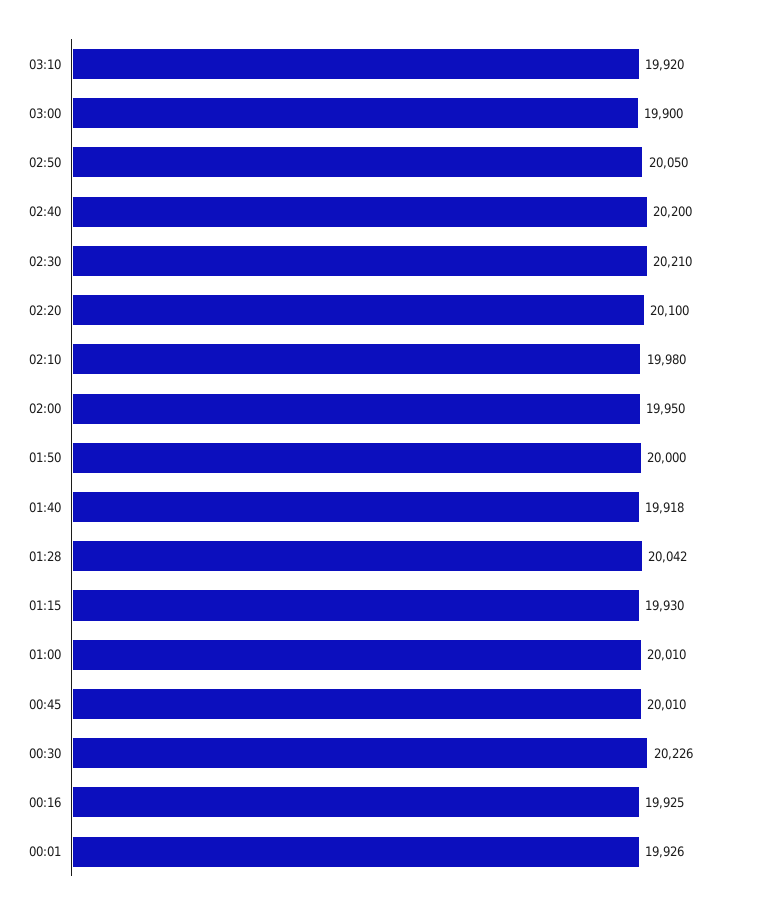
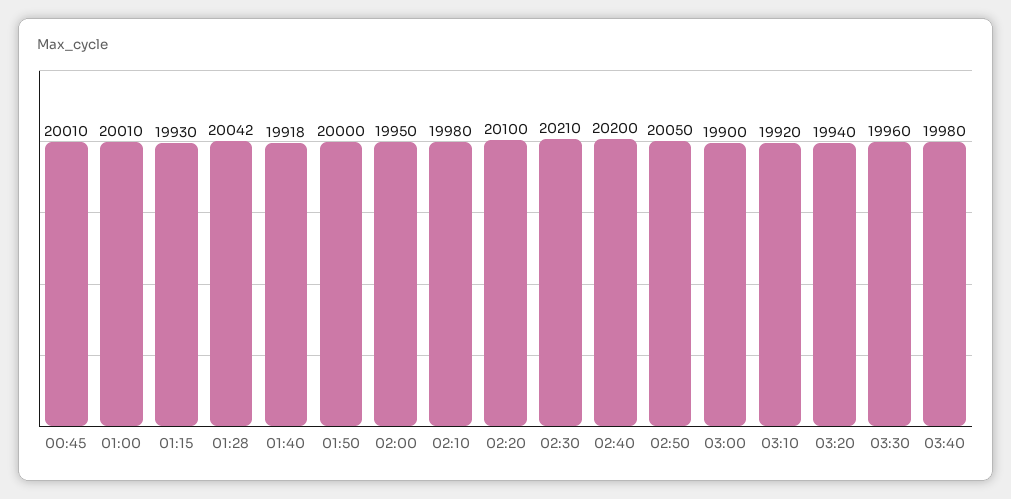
00:30: 20226 -> none
00:16: 19925 -> none
00:01: 19926 -> none
03:20: none -> 19940
03:30: none -> 19960
03:40: none -> 19980

